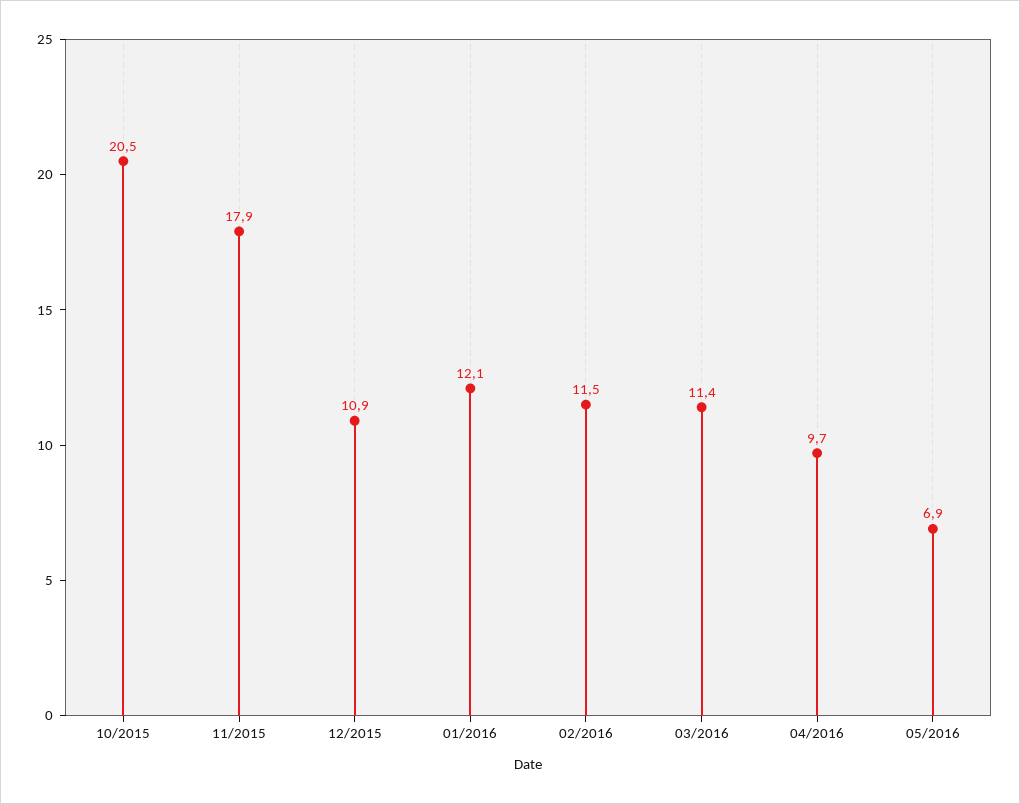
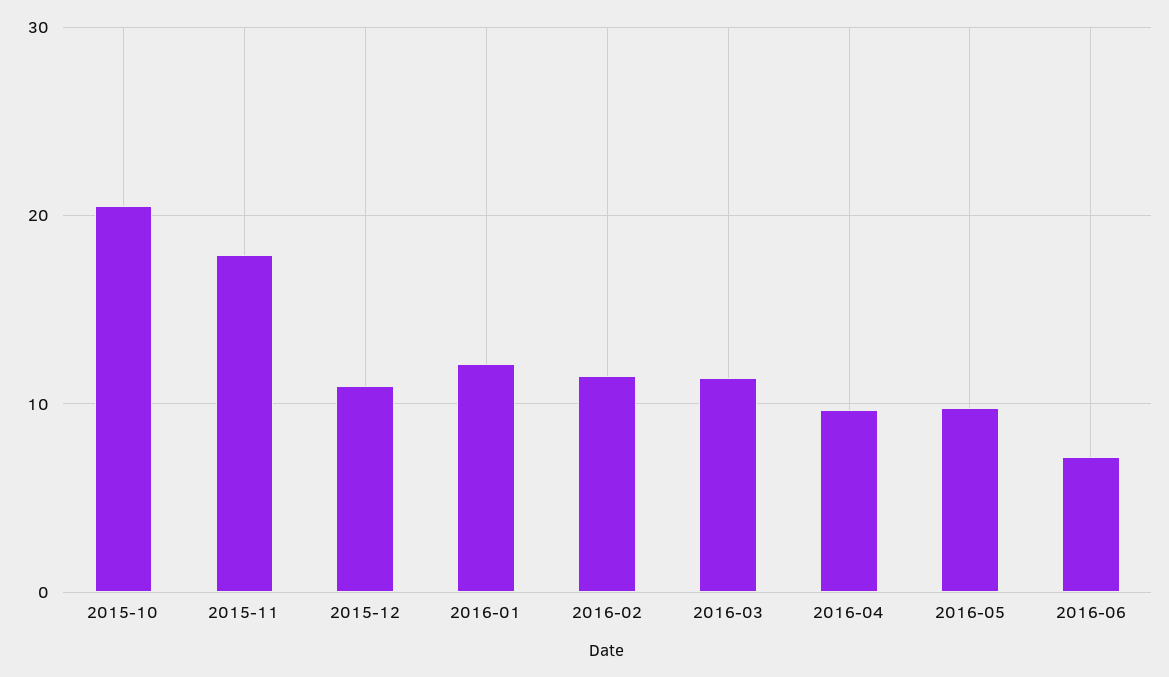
05/2016: 6.9 -> 10
2016-06: none -> 7

